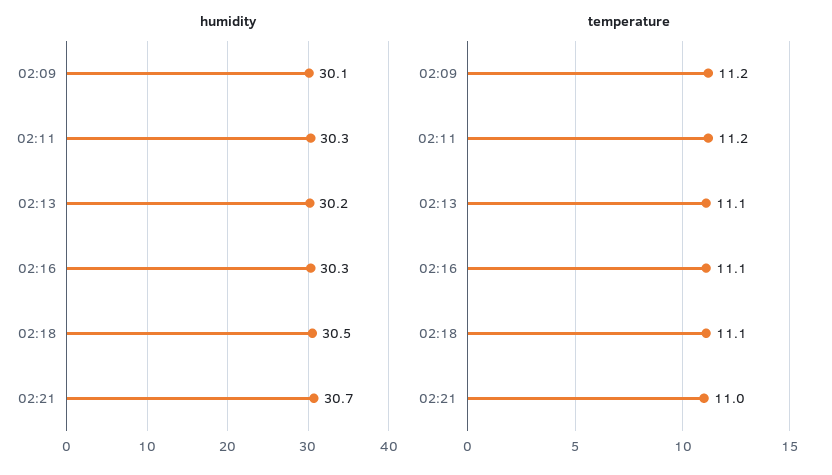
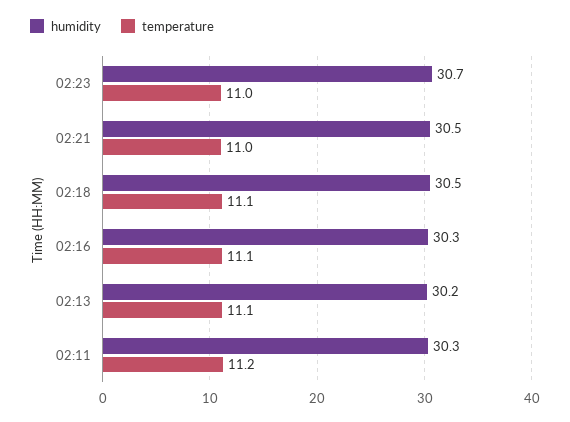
humidity, 02:09: 30.1 -> none
humidity, 02:21: 30.7 -> 30.5
temperature, 02:09: 11.2 -> none
humidity, 02:23: none -> 30.7
temperature, 02:23: none -> 11

